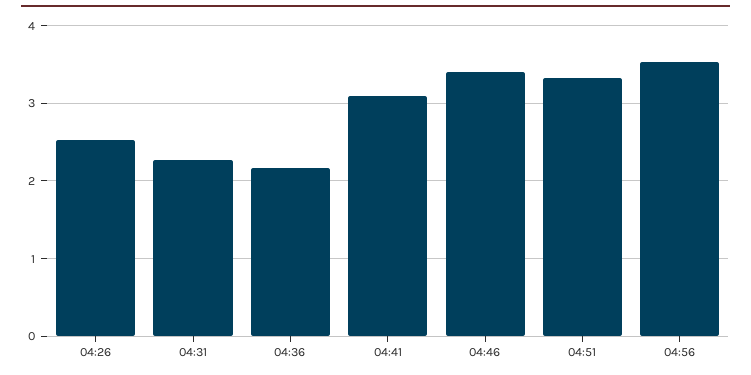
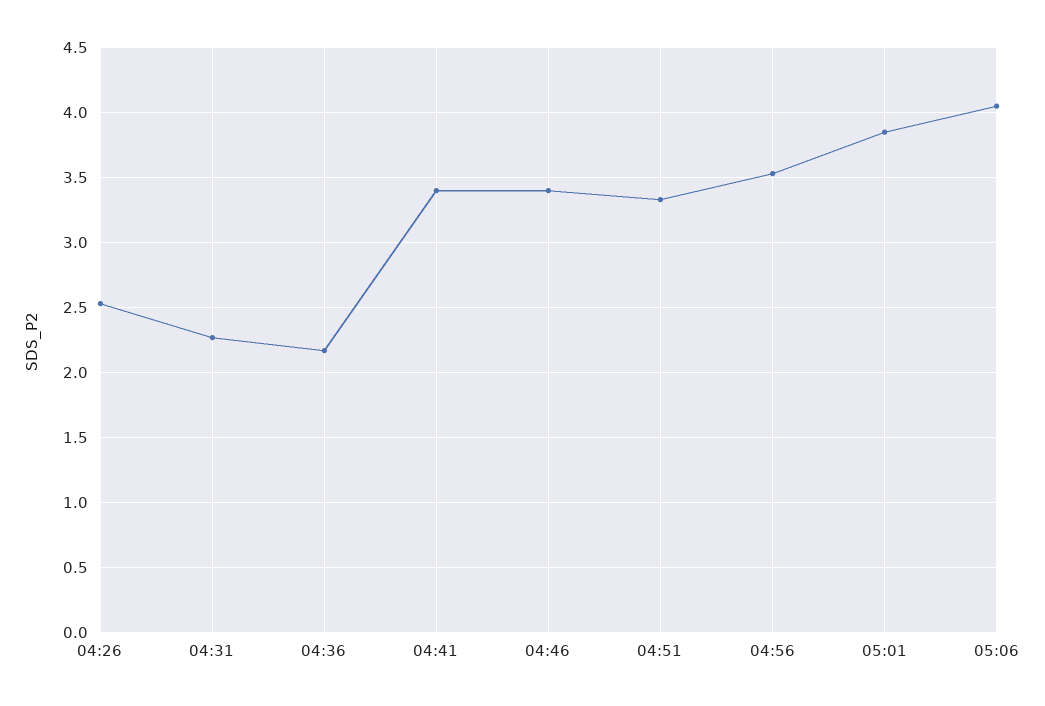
04:41: 3.1 -> 3.4
05:01: none -> 3.85
05:06: none -> 4.05

